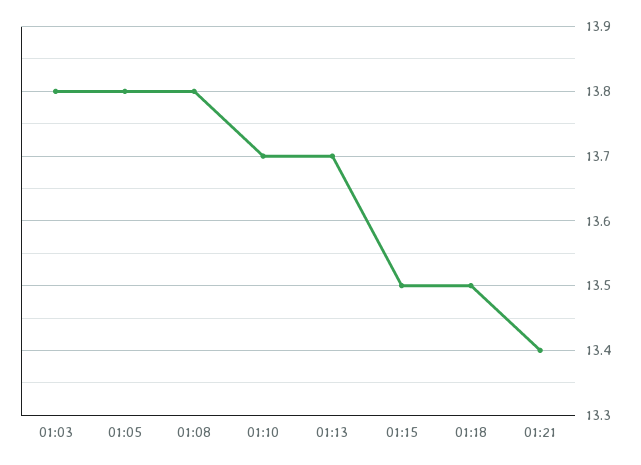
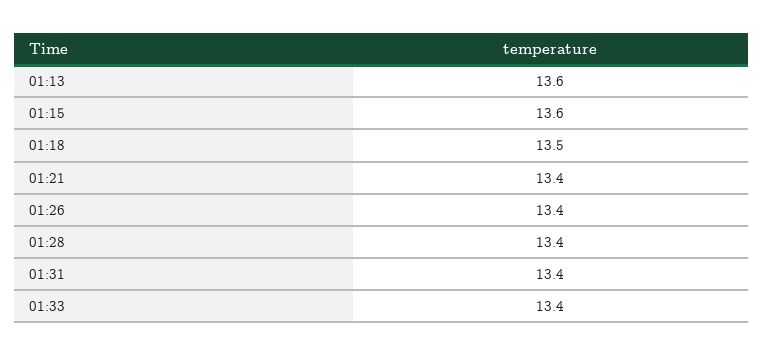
01:03: 13.8 -> none
01:05: 13.8 -> none
01:08: 13.8 -> none
01:10: 13.7 -> none
01:13: 13.7 -> 13.6
01:15: 13.5 -> 13.6
01:26: none -> 13.4
01:28: none -> 13.4
01:31: none -> 13.4
01:33: none -> 13.4

